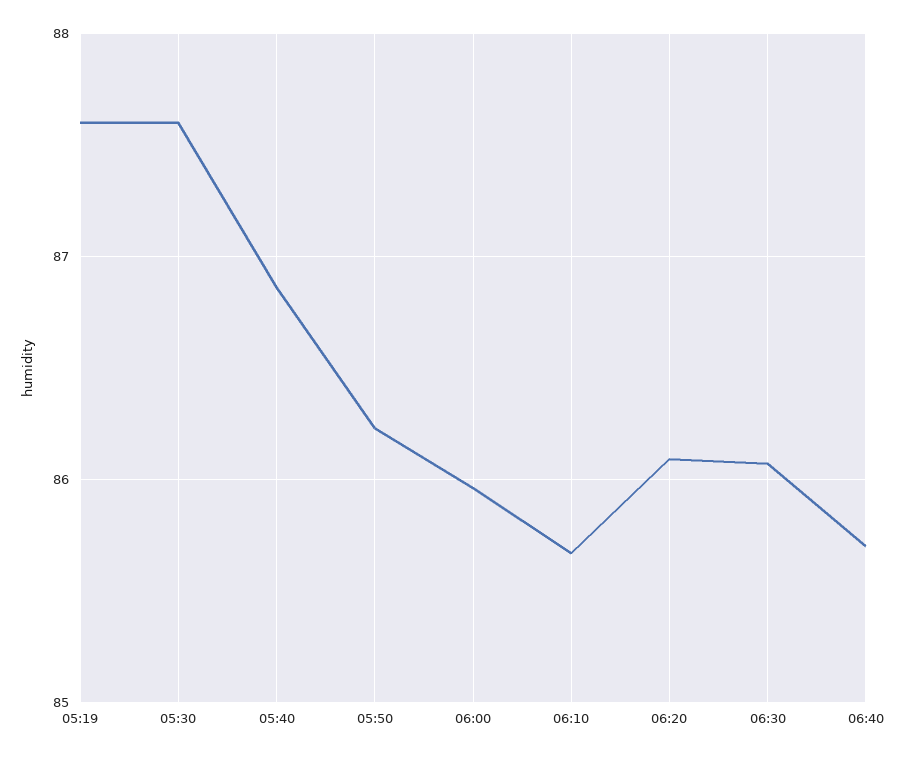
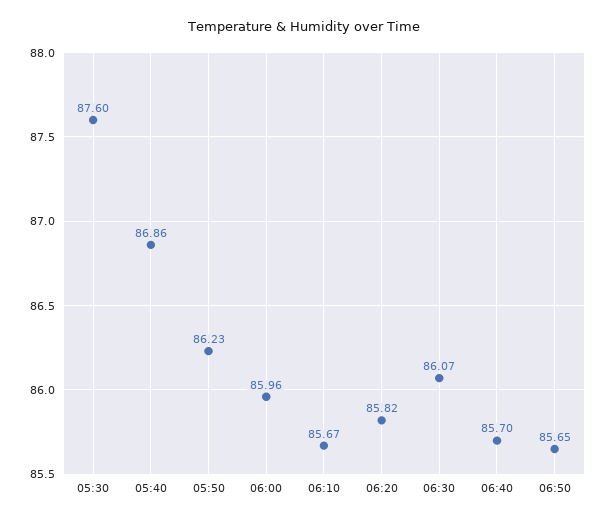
05:19: 87.6 -> none
06:20: 86.1 -> 85.82
06:50: none -> 85.65

